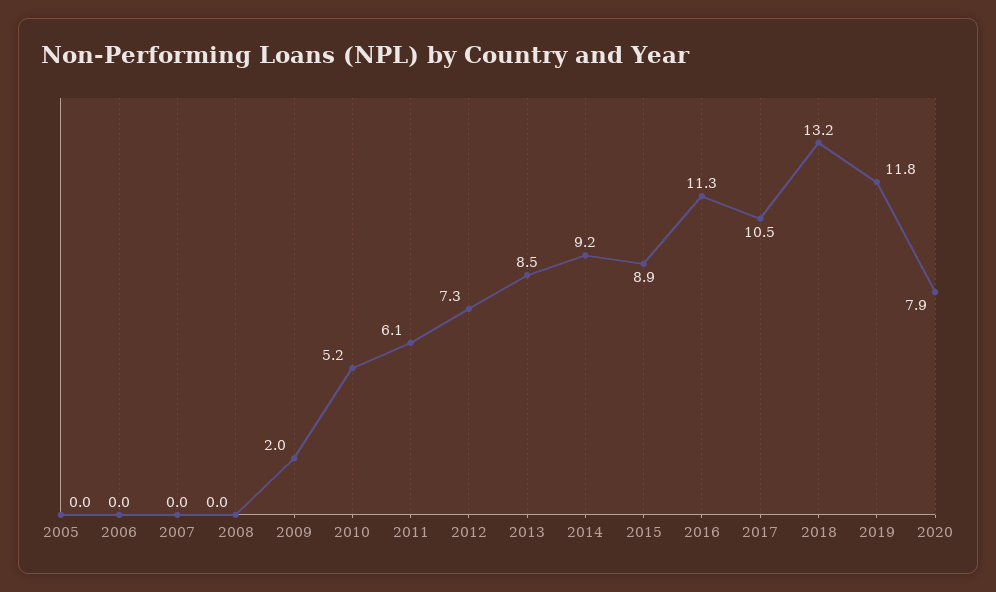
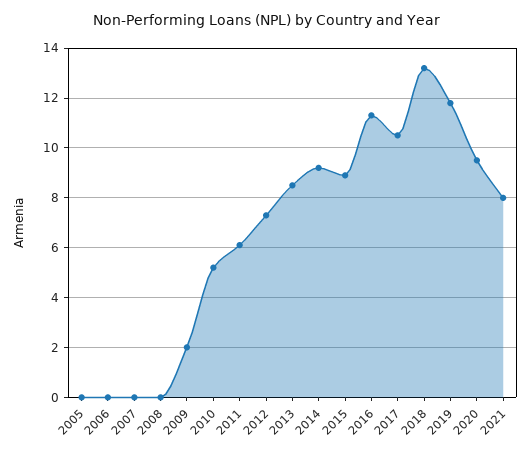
2020: 7.9 -> 9.5
2021: none -> 8

